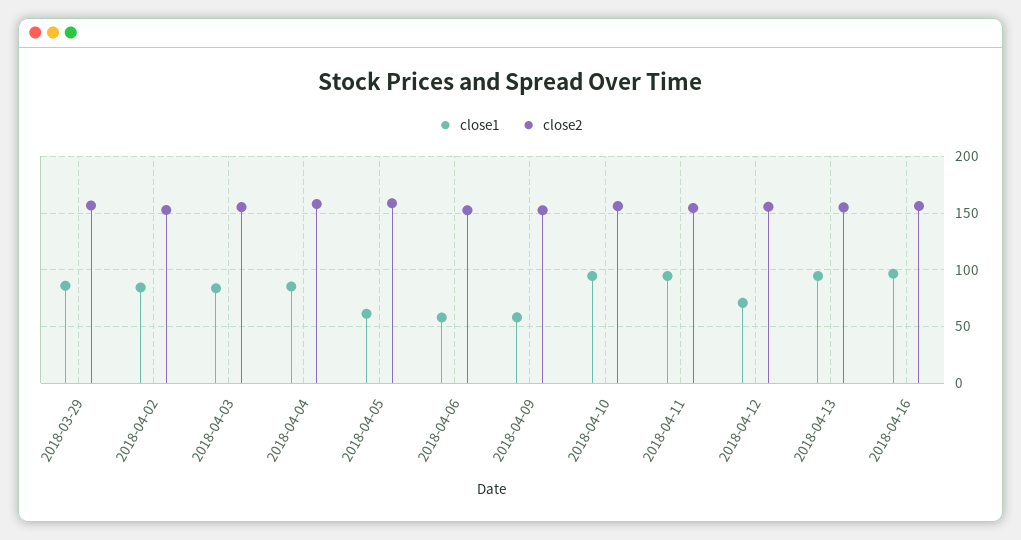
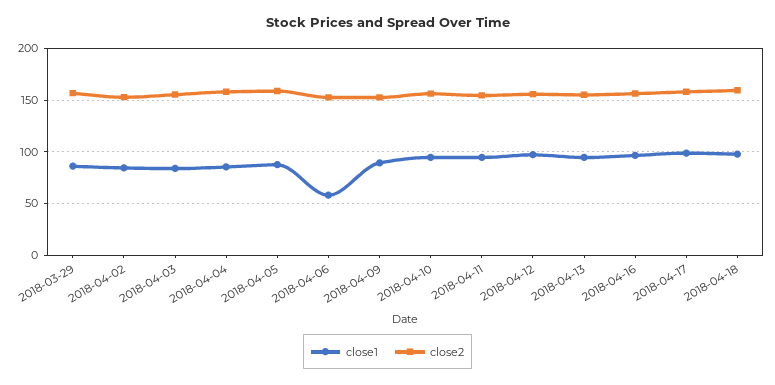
close1, 2018-04-05: 60 -> 90
close1, 2018-04-09: 60 -> 90
close1, 2018-04-12: 70 -> 100
close1, 2018-04-17: none -> 100
close2, 2018-04-17: none -> 160
close1, 2018-04-18: none -> 100
close2, 2018-04-18: none -> 160

